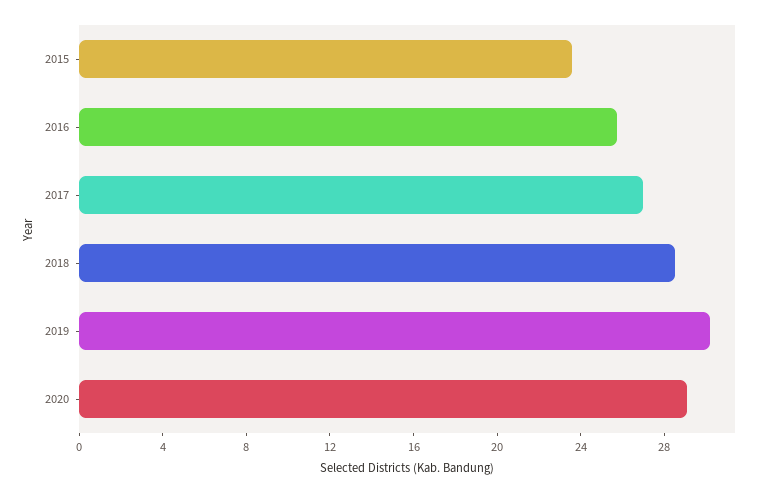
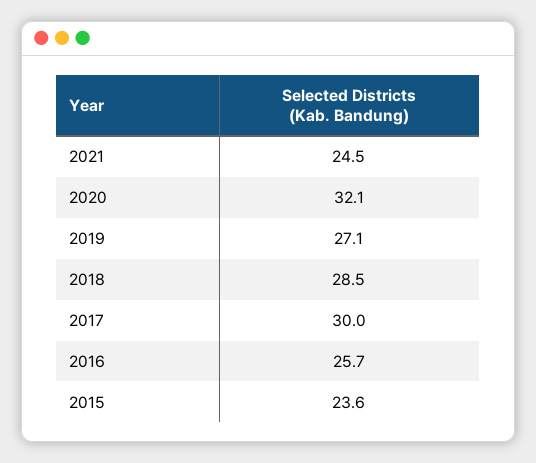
2017: 27 -> 30
2019: 30 -> 27.1
2020: 29 -> 32.1
2021: none -> 24.5

